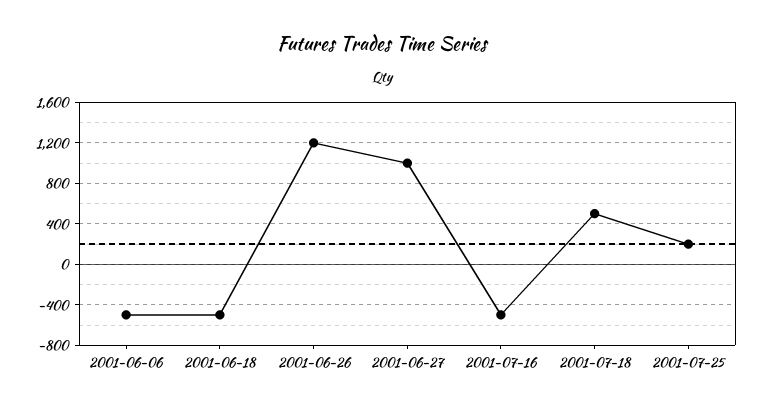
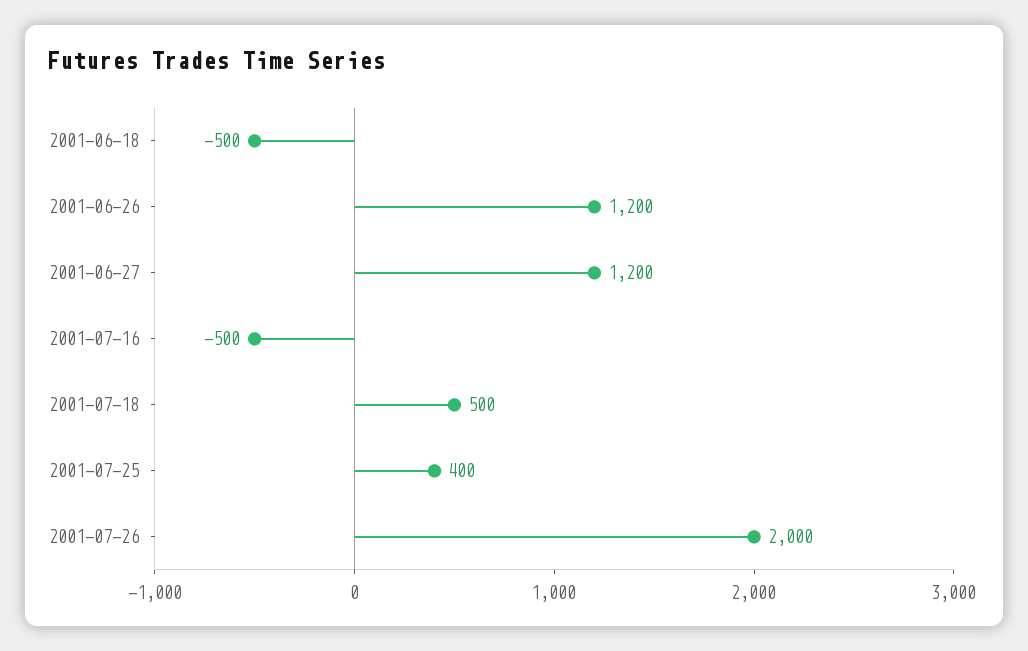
2001-06-06: -500 -> none
2001-06-27: 1000 -> 1200
2001-07-25: 200 -> 400
2001-07-26: none -> 2000

